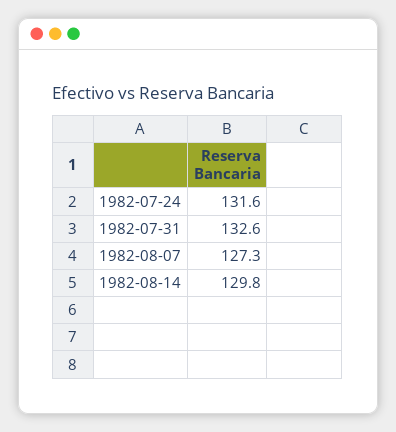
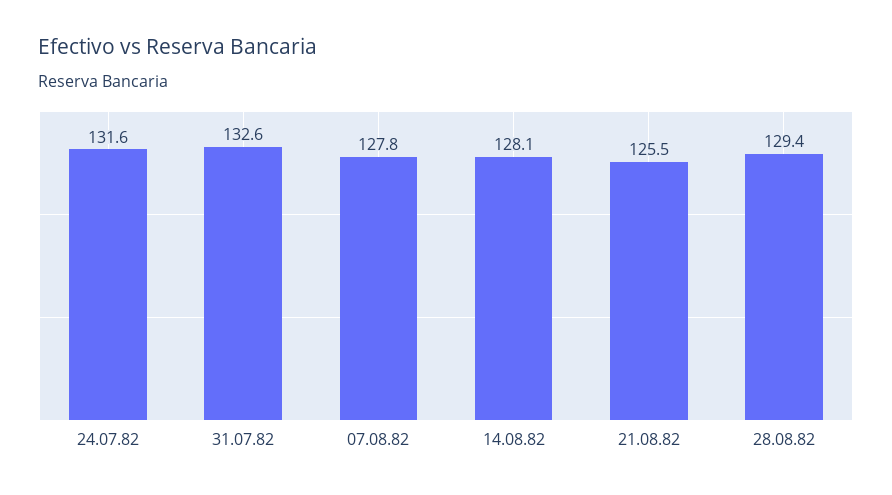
1982-08-07: 127.3 -> 127.8
1982-08-14: 129.8 -> 128.1
21.08.82: none -> 125.5
28.08.82: none -> 129.4

